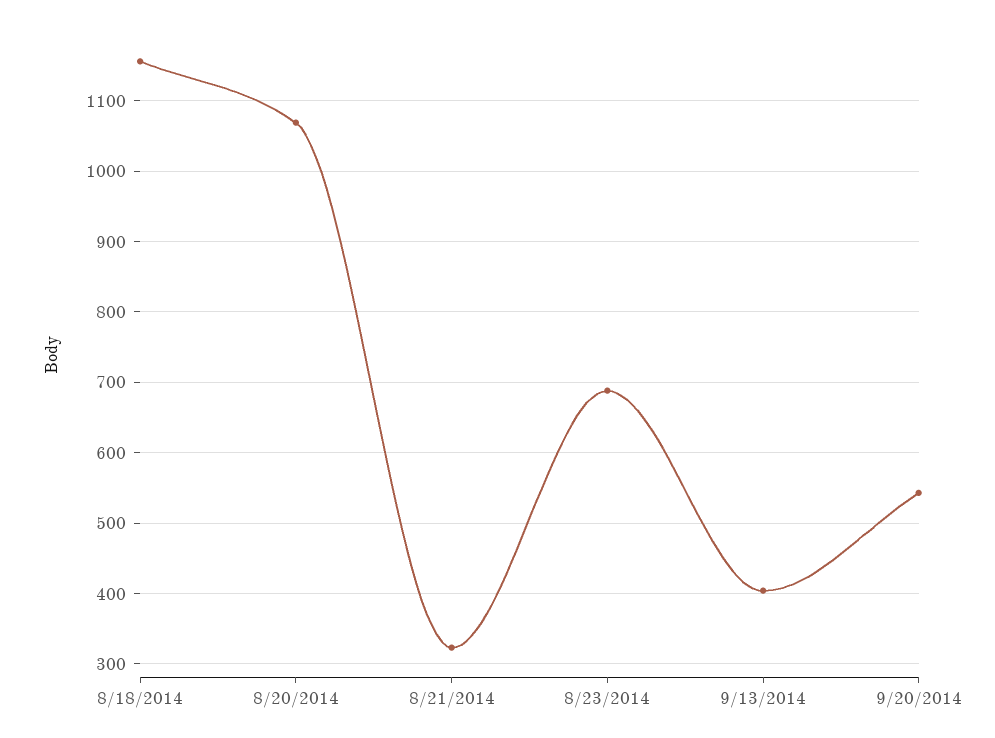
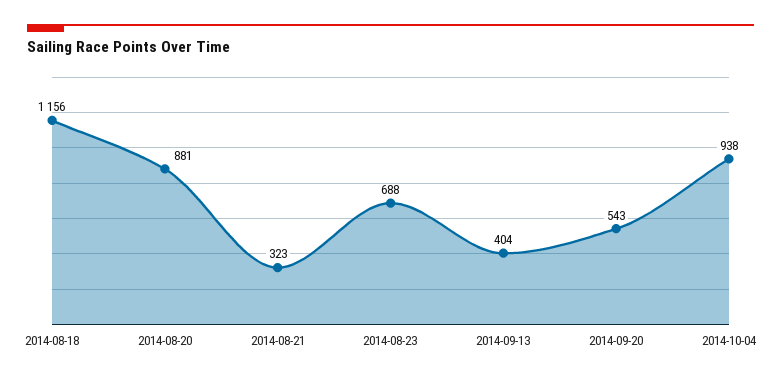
8/20/2014: 1070 -> 881
2014-10-04: none -> 938

